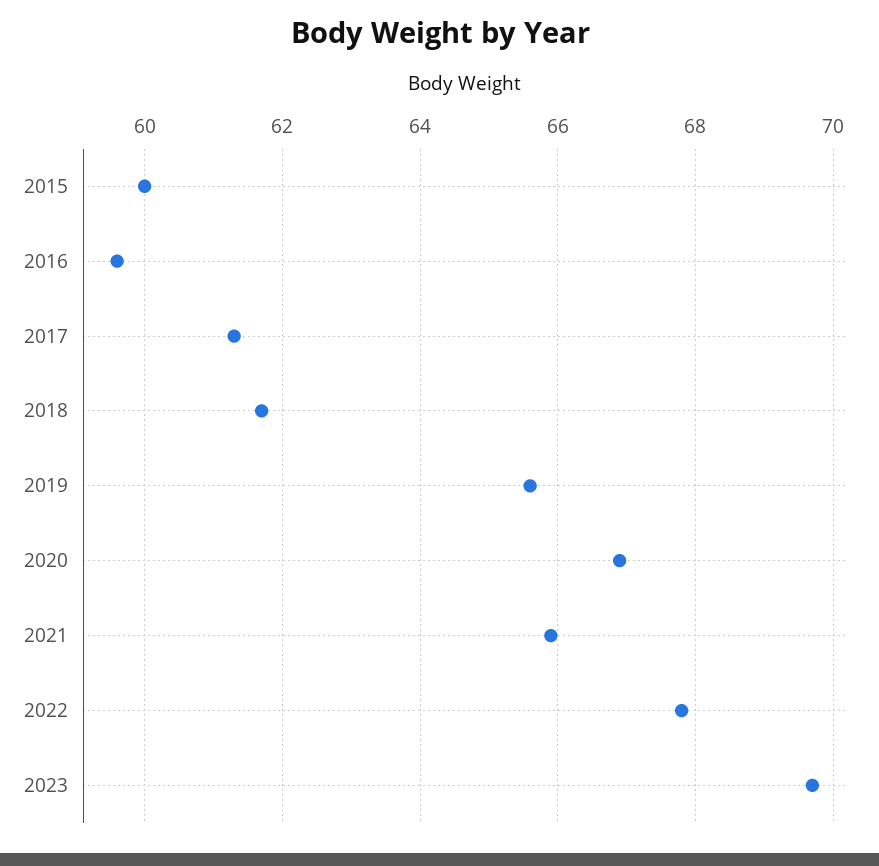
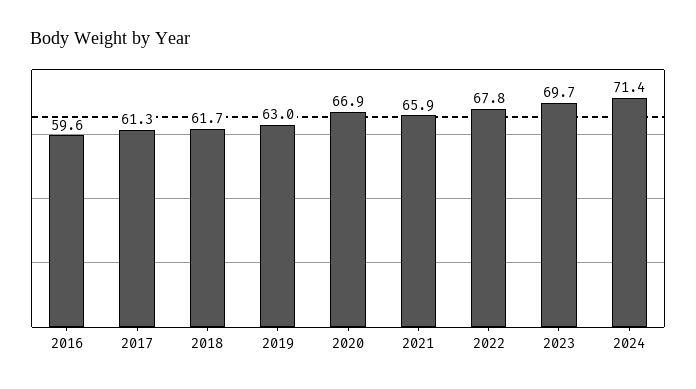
2015: 60 -> none
2019: 65.5 -> 63
2024: none -> 71.4

